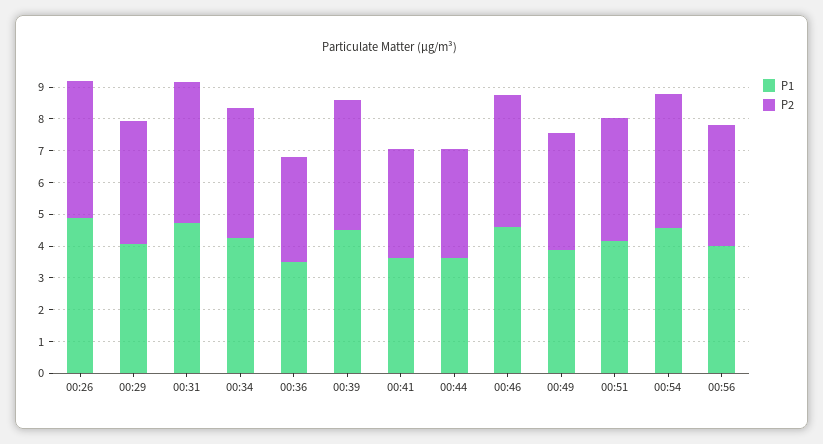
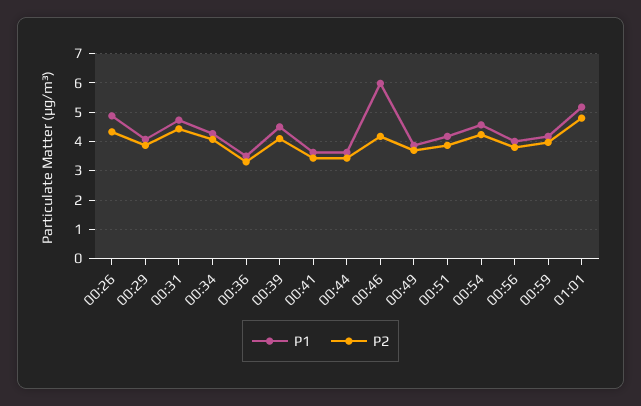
P1, 00:46: 4.5 -> 6
P1, 00:59: none -> 4.25
P2, 00:59: none -> 4
P1, 01:01: none -> 5.25
P2, 01:01: none -> 4.75

